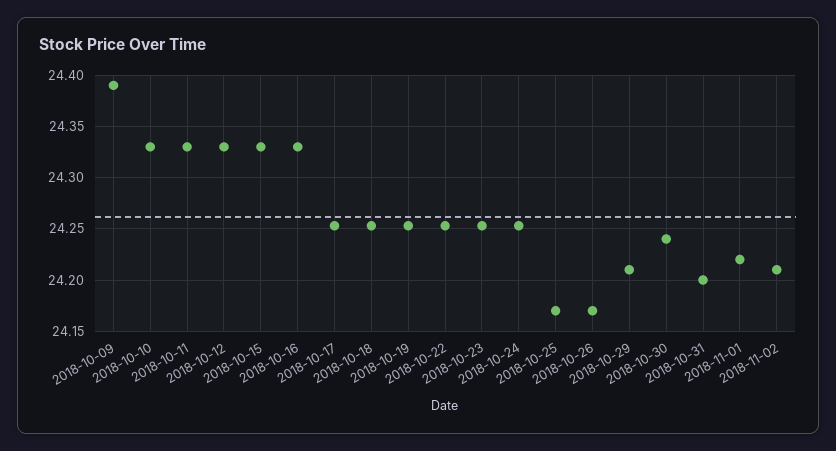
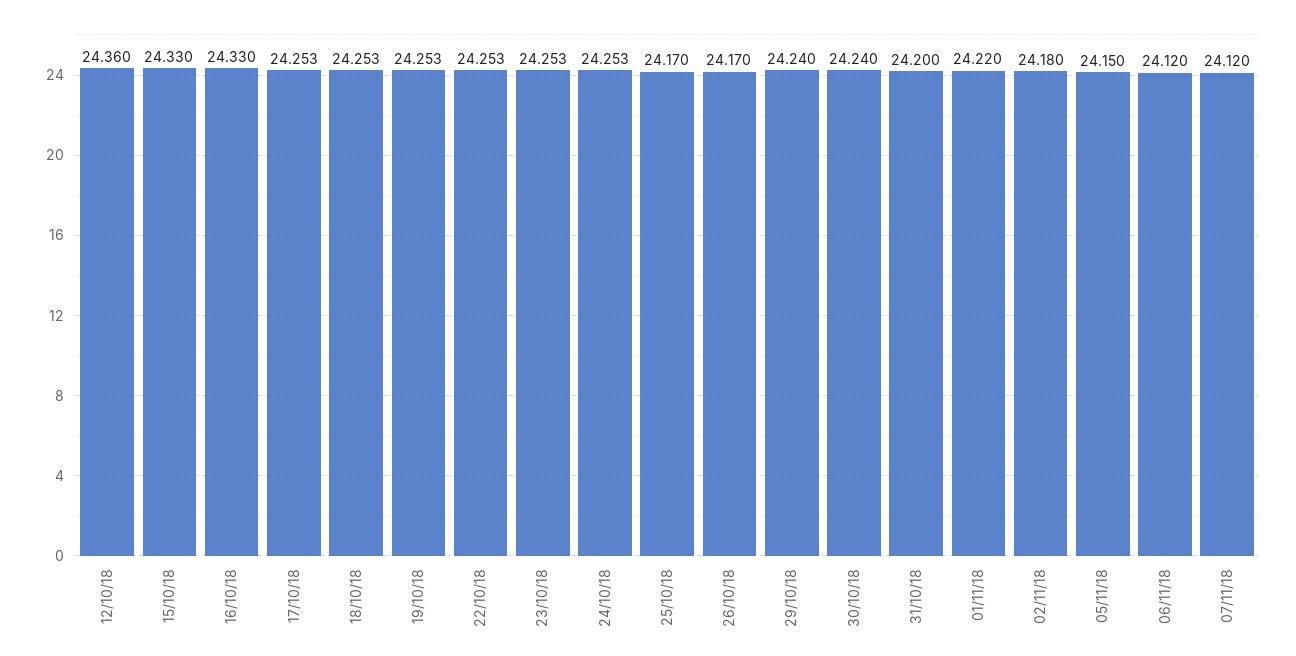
2018-10-09: 24.39 -> none
2018-10-10: 24.33 -> none
2018-10-11: 24.33 -> none
2018-10-12: 24.33 -> 24.36
2018-10-29: 24.21 -> 24.24
2018-11-02: 24.21 -> 24.18
05/11/18: none -> 24.15
06/11/18: none -> 24.12
07/11/18: none -> 24.12

